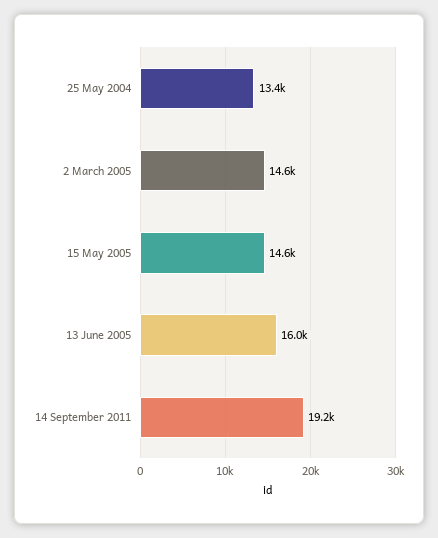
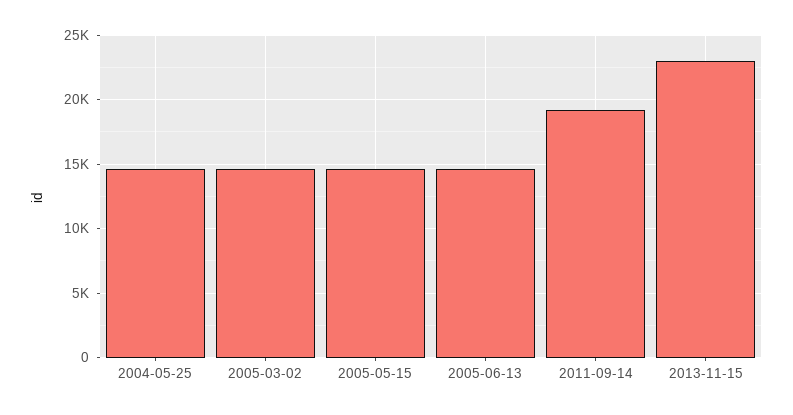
25 May 2004: 13400 -> 14500
13 June 2005: 16000 -> 14500
2013-11-15: none -> 23000

